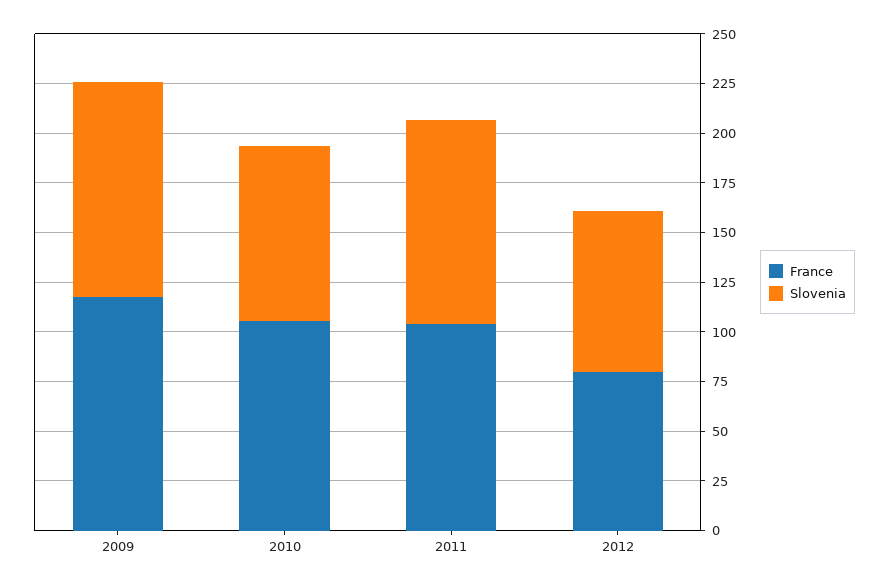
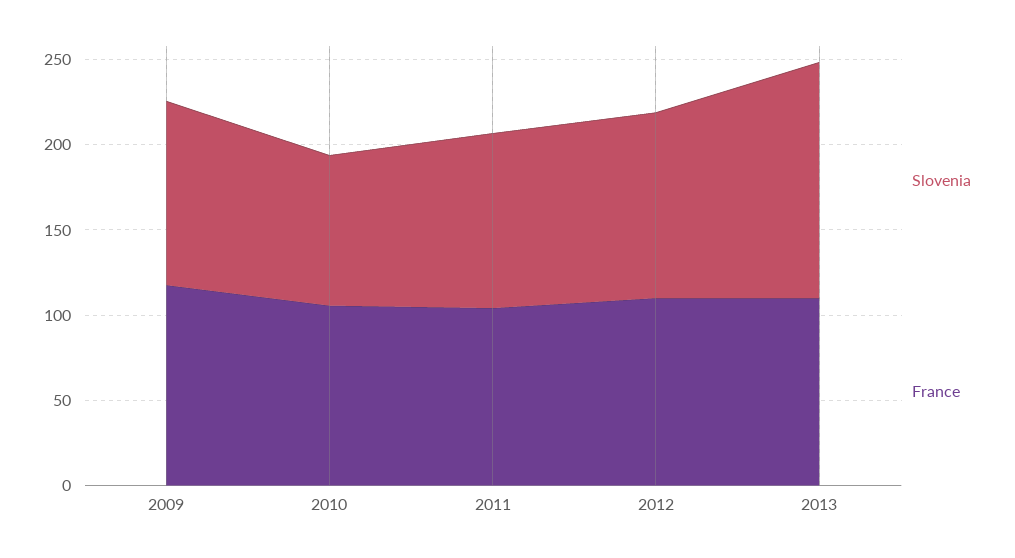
France, 2012: 80 -> 110
Slovenia, 2012: 80 -> 110
Slovenia, 2013: none -> 140
France, 2013: none -> 110

